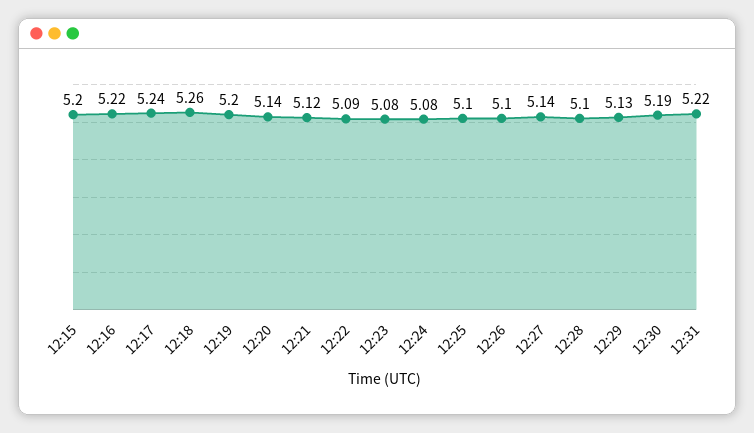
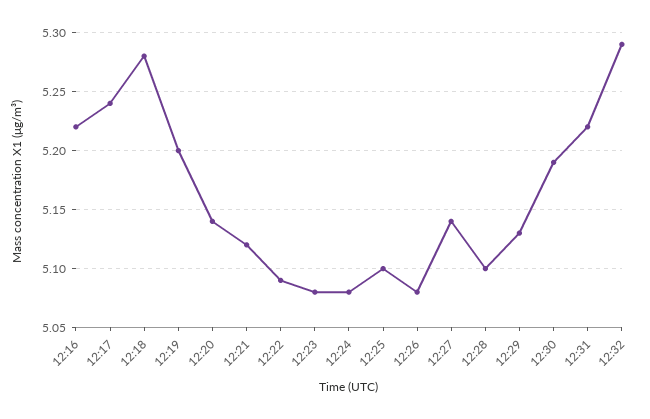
12:15: 5.2 -> none
12:18: 5.26 -> 5.28
12:26: 5.1 -> 5.08
12:32: none -> 5.29

